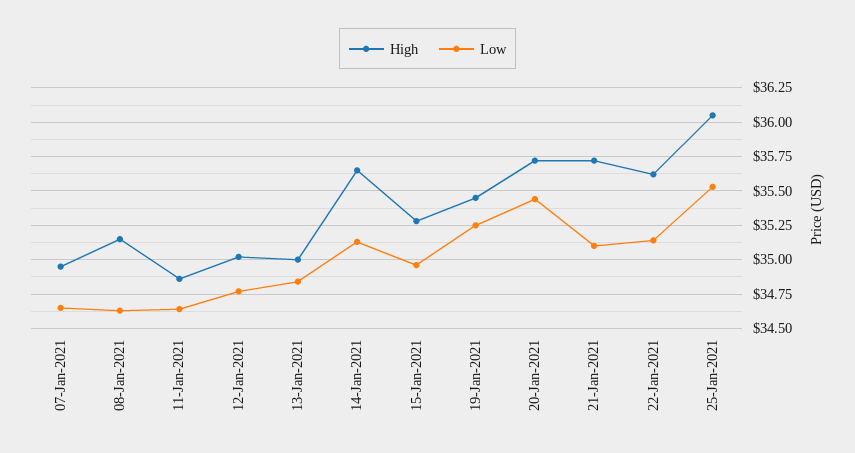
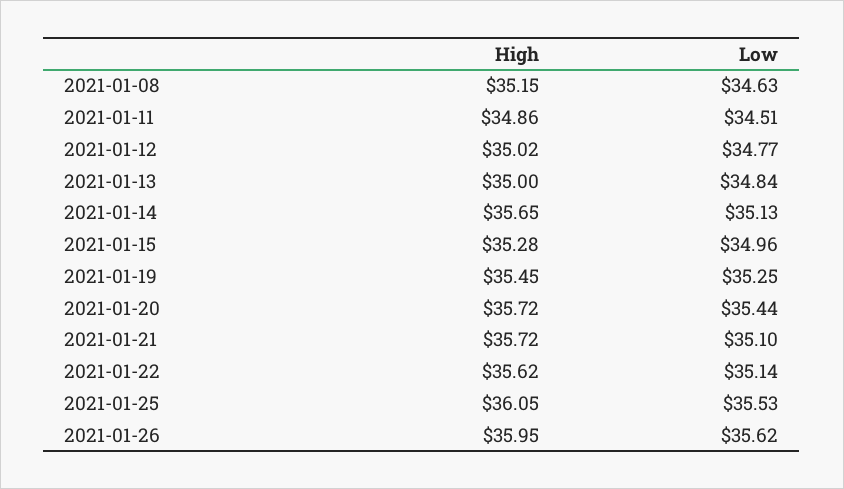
High, 07-Jan-2021: 34.95 -> none
Low, 07-Jan-2021: 34.65 -> none
Low, 11-Jan-2021: 34.65 -> 34.51
High, 2021-01-26: none -> 35.95
Low, 2021-01-26: none -> 35.62

